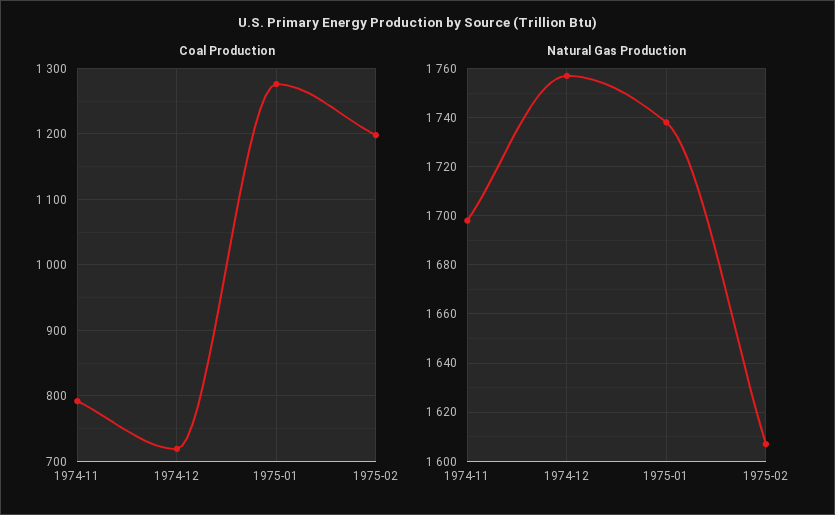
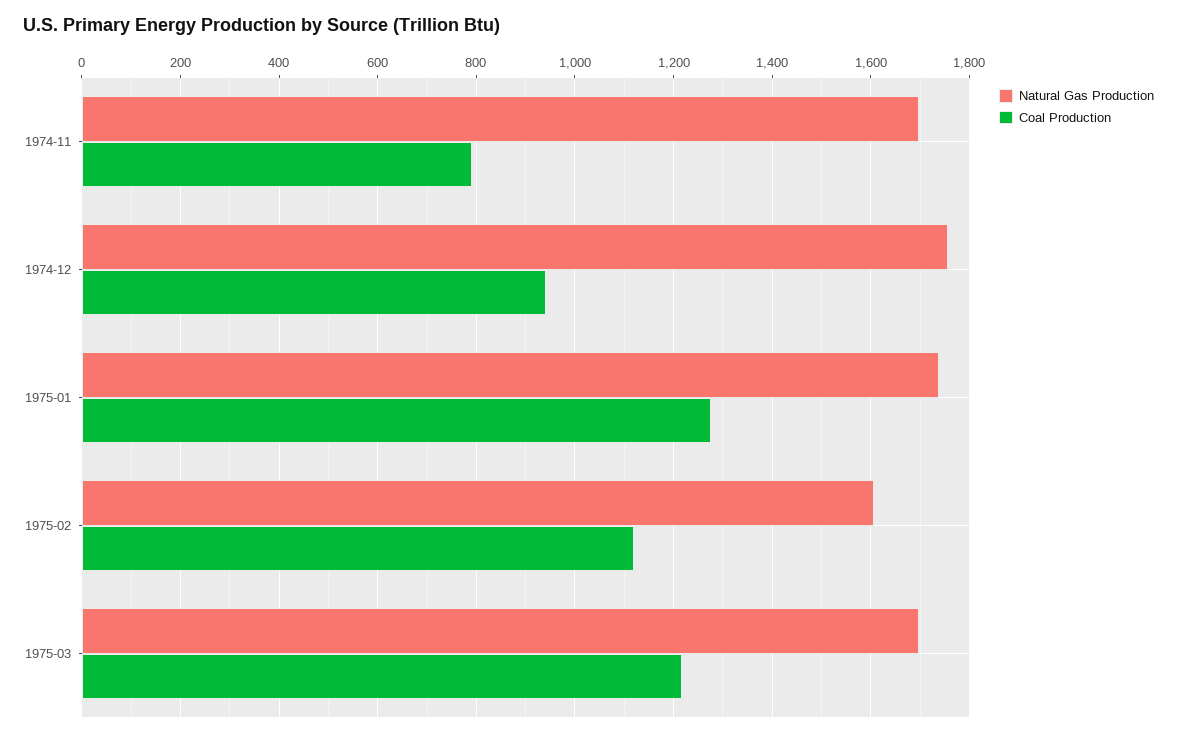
Coal Production, 1974-12: 720 -> 940
Coal Production, 1975-02: 1200 -> 1120
Natural Gas Production, 1975-03: none -> 1700
Coal Production, 1975-03: none -> 1220

